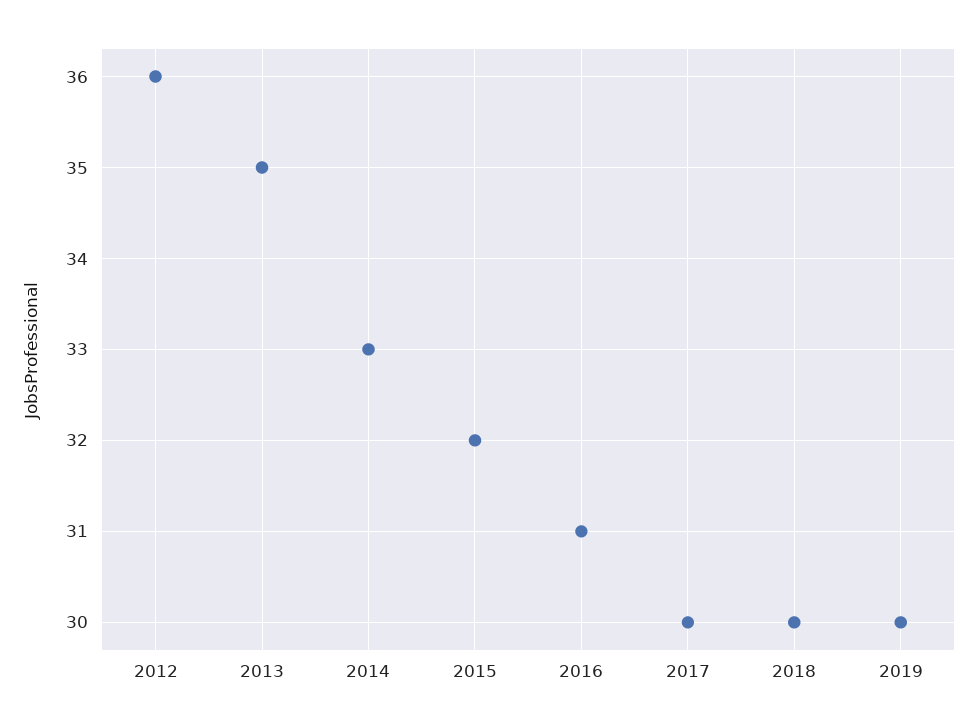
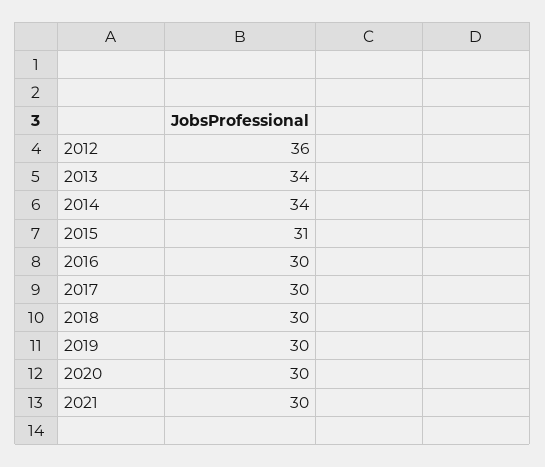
2013: 35 -> 34
2014: 33 -> 34
2015: 32 -> 31
2016: 31 -> 30
2020: none -> 30
2021: none -> 30

